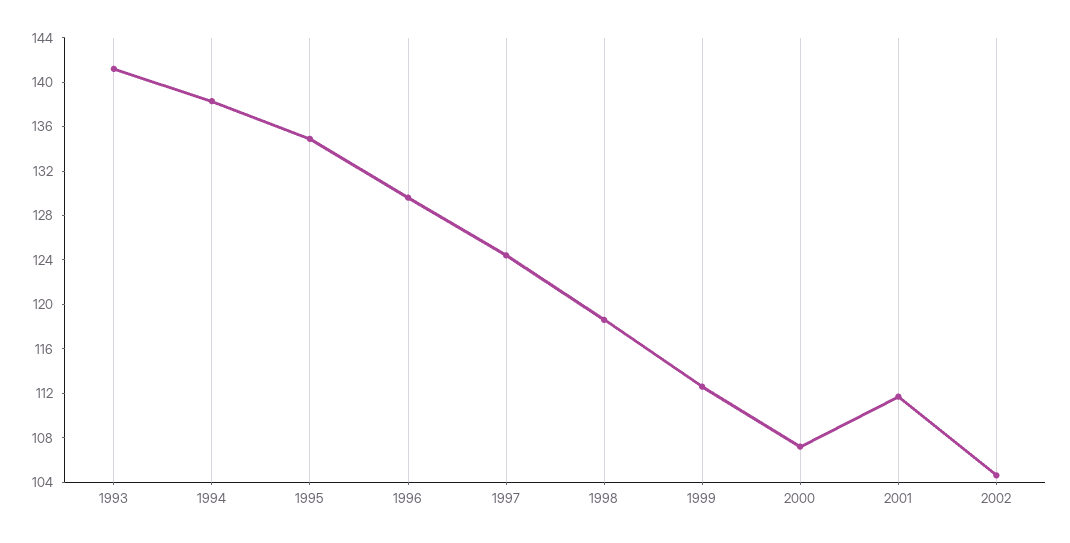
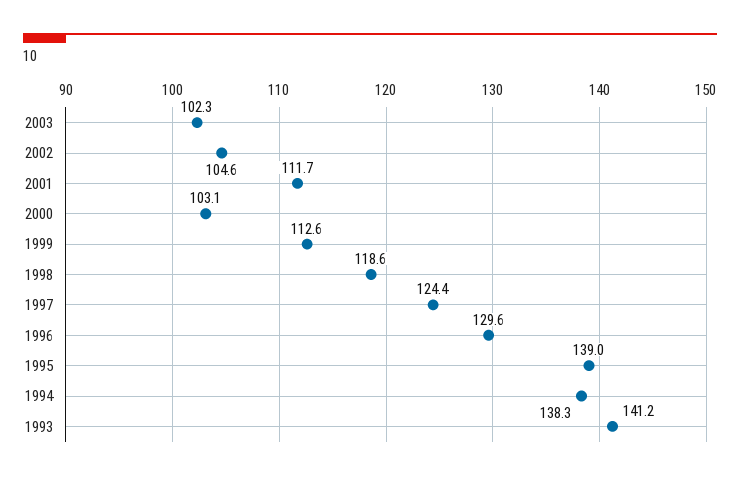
1995: 135 -> 139
2000: 107 -> 103.1
2003: none -> 102.3

